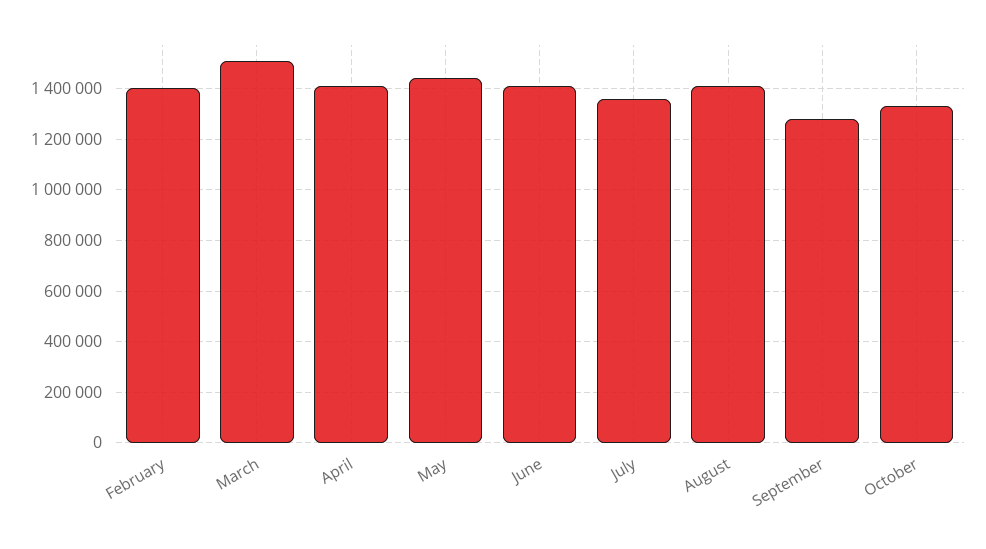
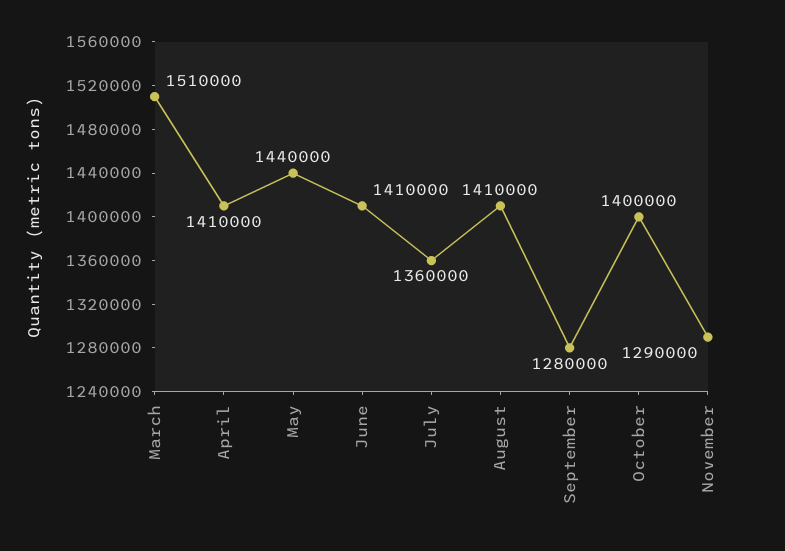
February: 1400000 -> none
October: 1325000 -> 1400000
November: none -> 1290000

